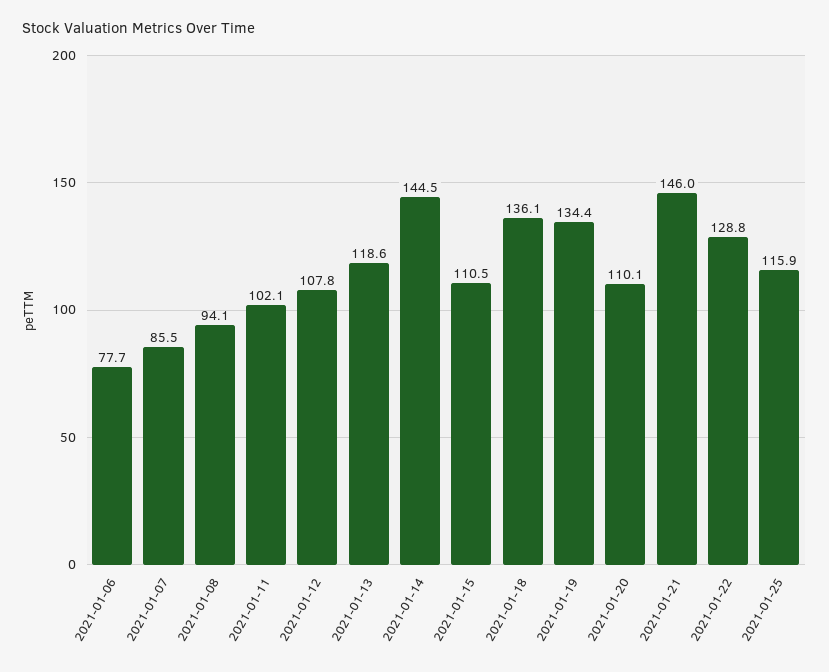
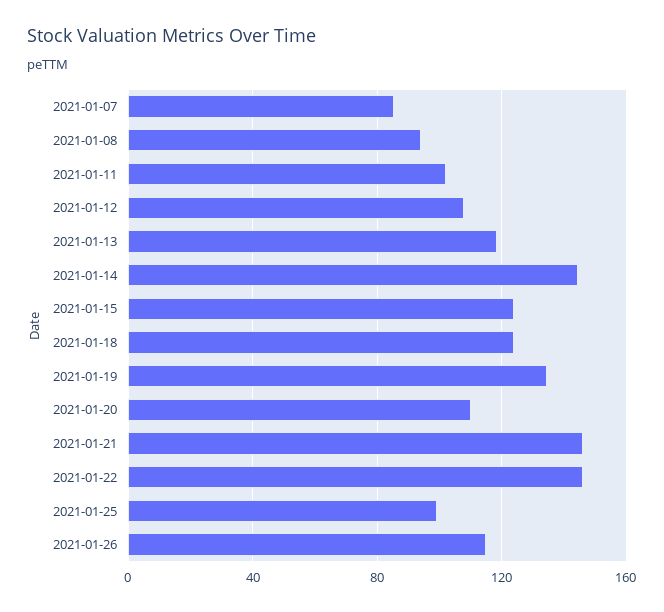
2021-01-06: 77.7 -> none
2021-01-15: 110.5 -> 125
2021-01-18: 136.1 -> 125
2021-01-22: 128.8 -> 145
2021-01-25: 115.9 -> 100
2021-01-26: none -> 115

